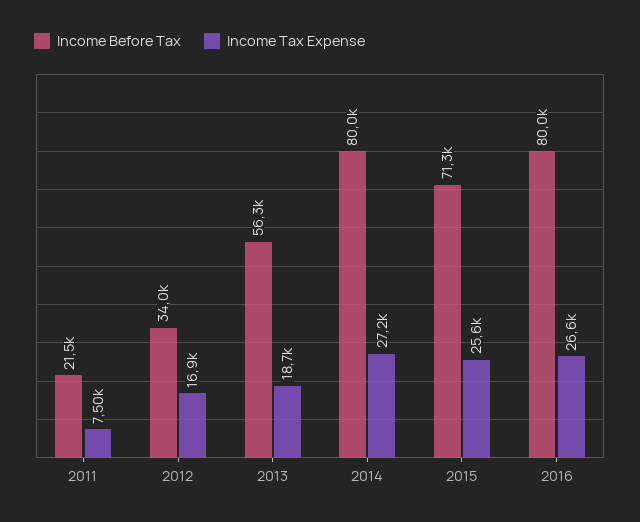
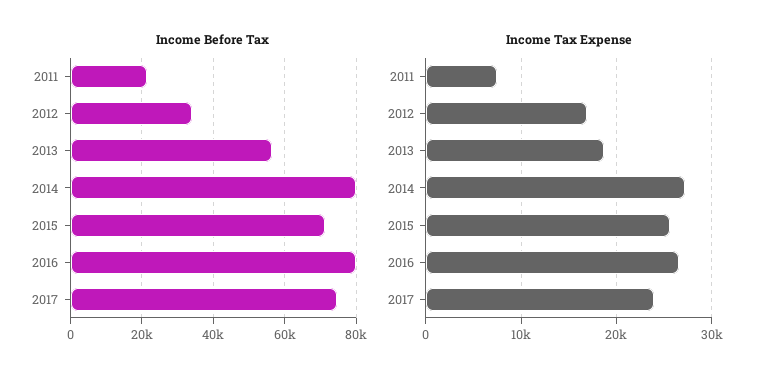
Income Before Tax, 2017: none -> 74000
Income Tax Expense, 2017: none -> 24000

